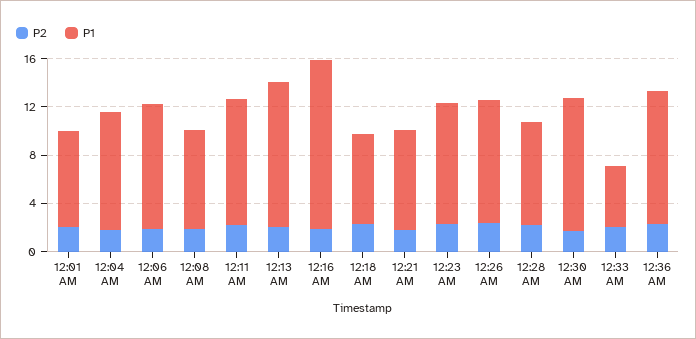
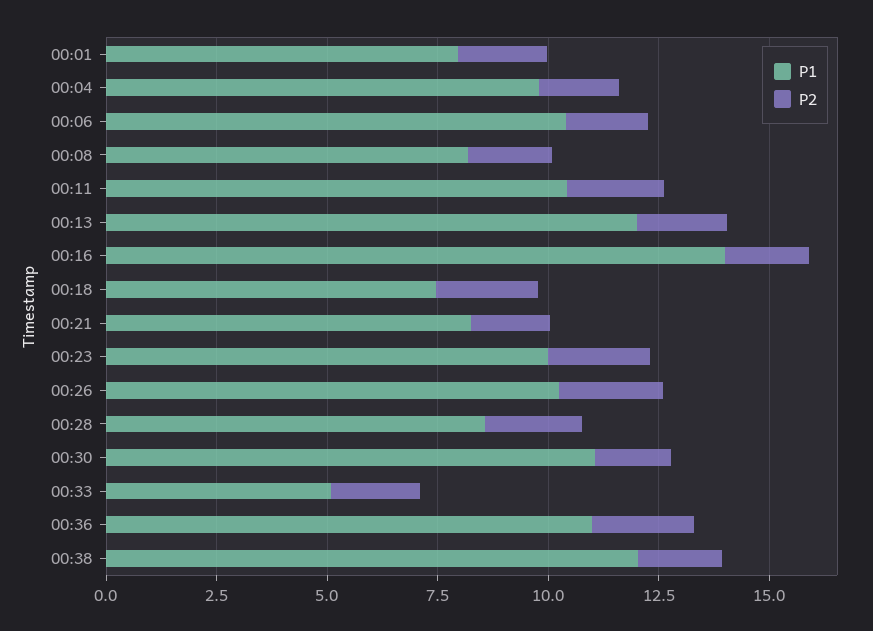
P1, 00:38: none -> 12
P2, 00:38: none -> 2

